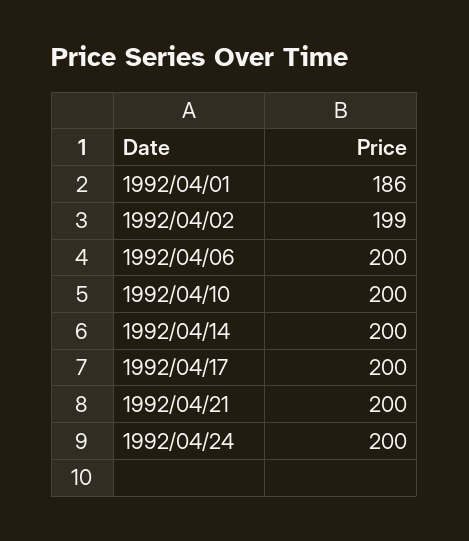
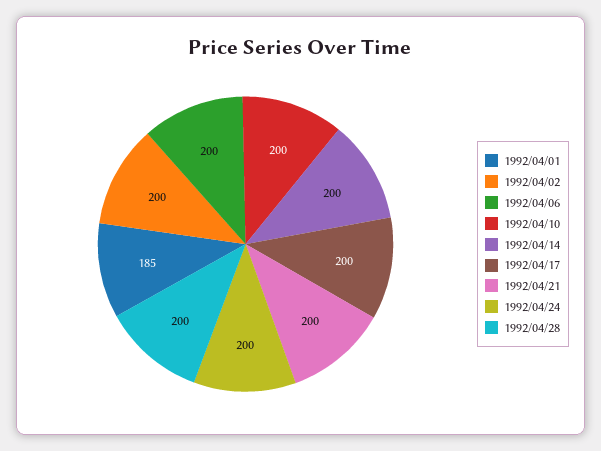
1992/04/01: 186 -> 185
1992/04/02: 199 -> 200
1992/04/28: none -> 200

